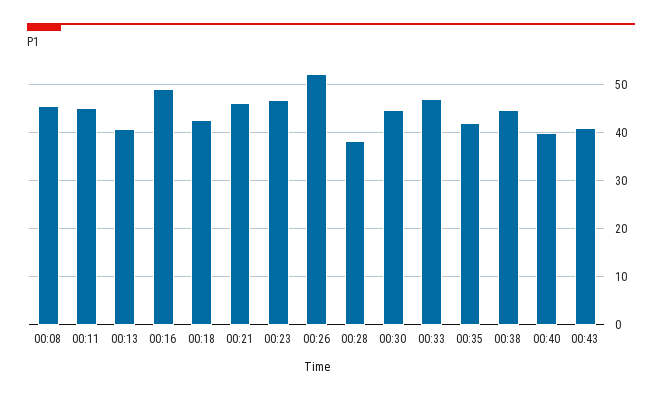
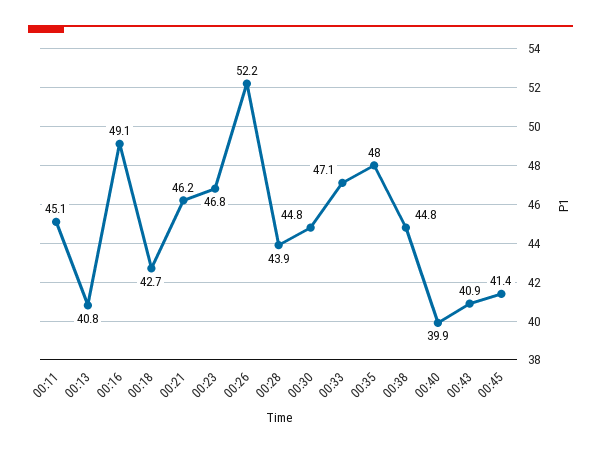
00:08: 46 -> none
00:28: 38 -> 43.9
00:35: 42 -> 48
00:45: none -> 41.4

